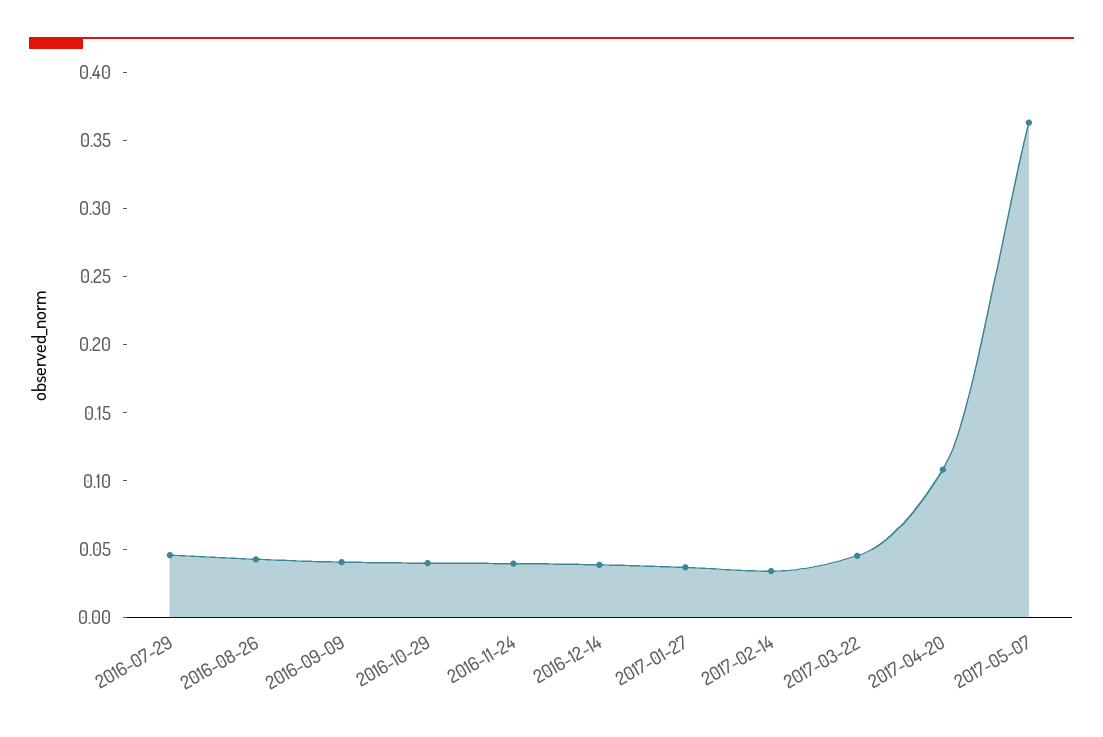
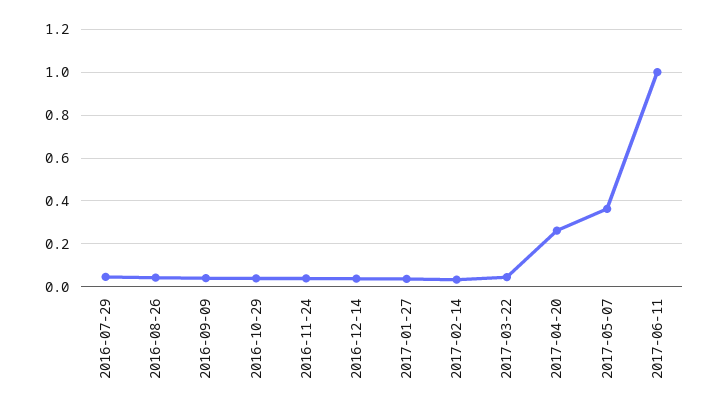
2017-04-20: 0.11 -> 0.25
2017-06-11: none -> 1

